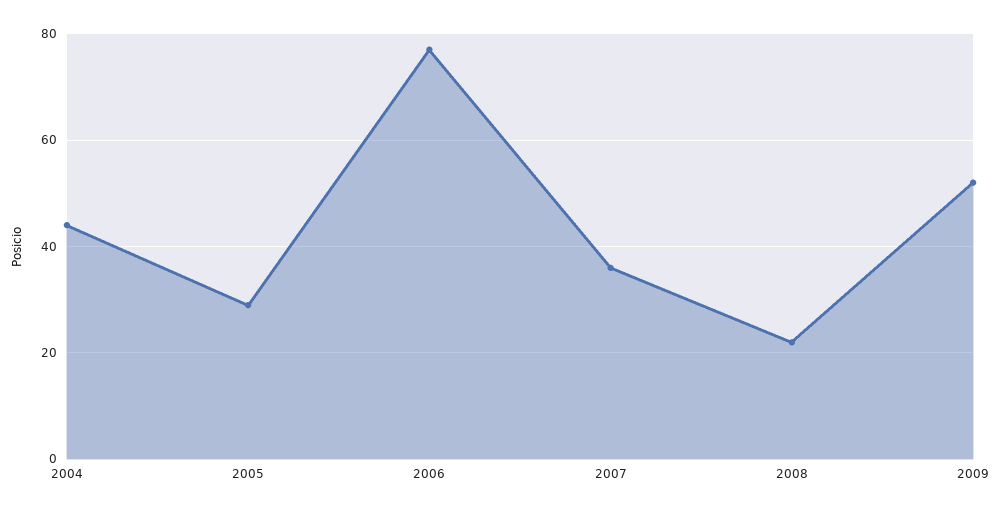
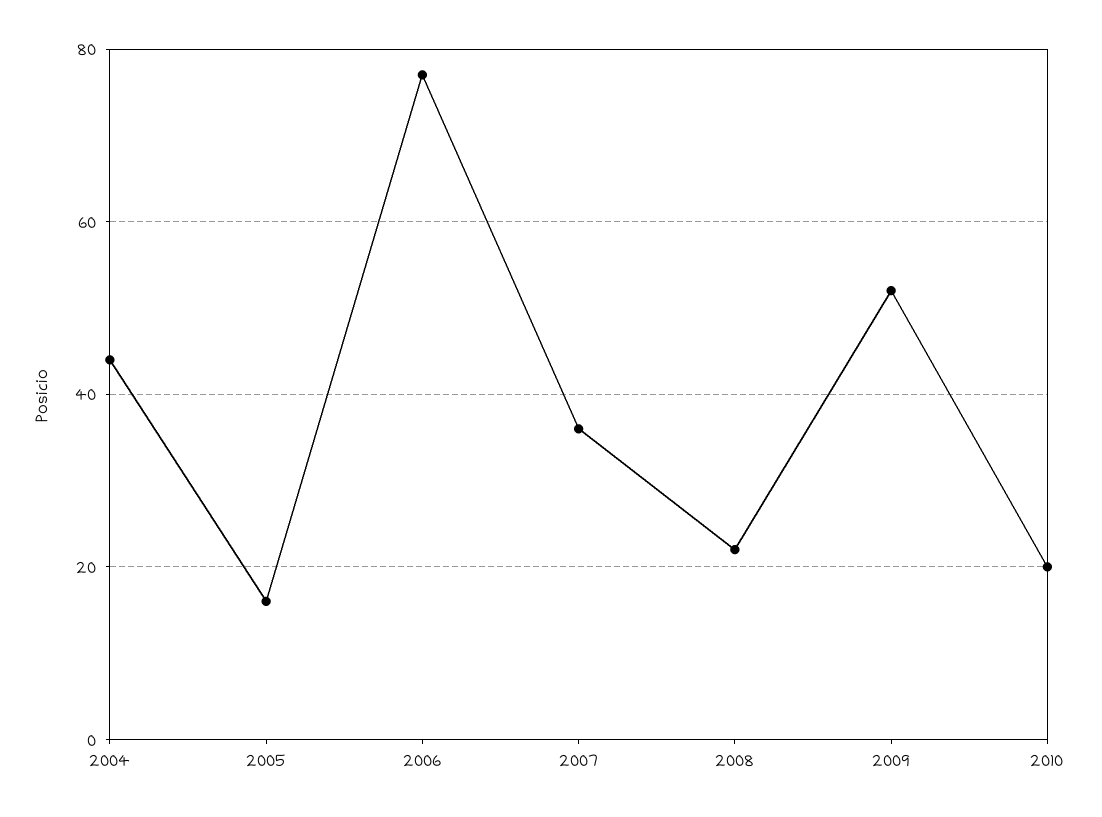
2005: 30 -> 15
2010: none -> 20

